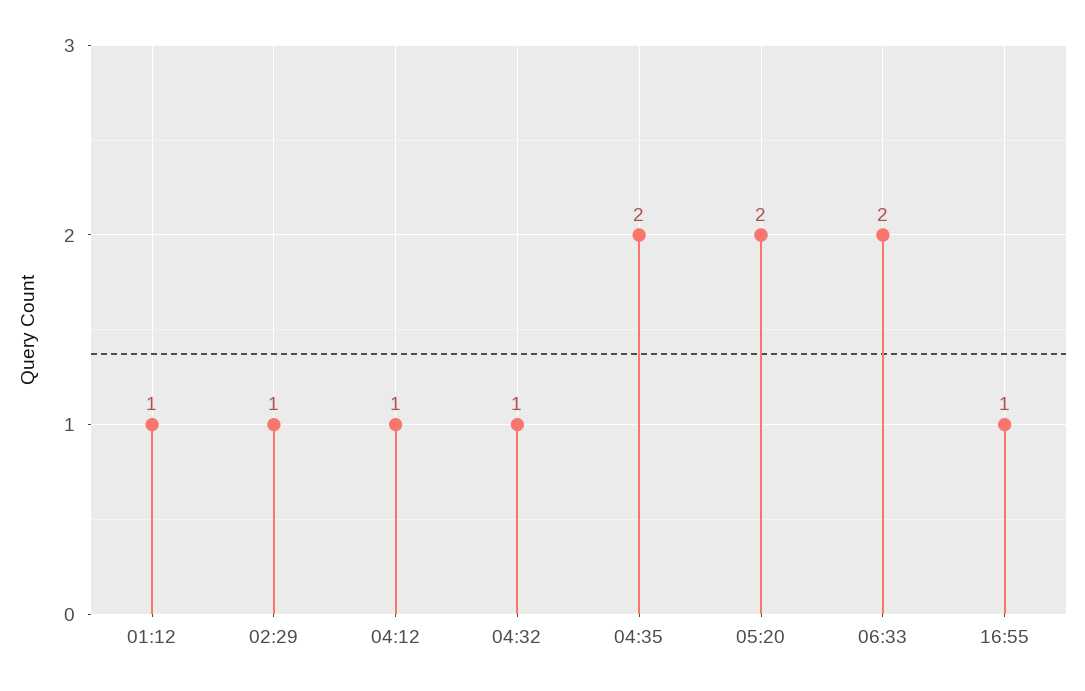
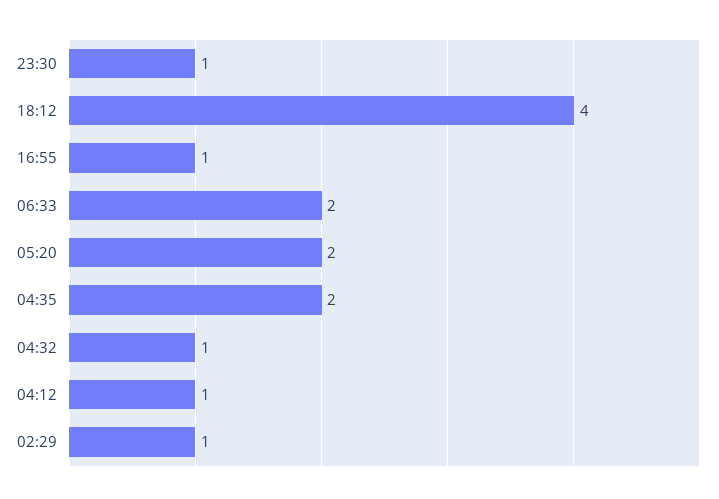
01:12: 1 -> none
23:30: none -> 1
18:12: none -> 4

